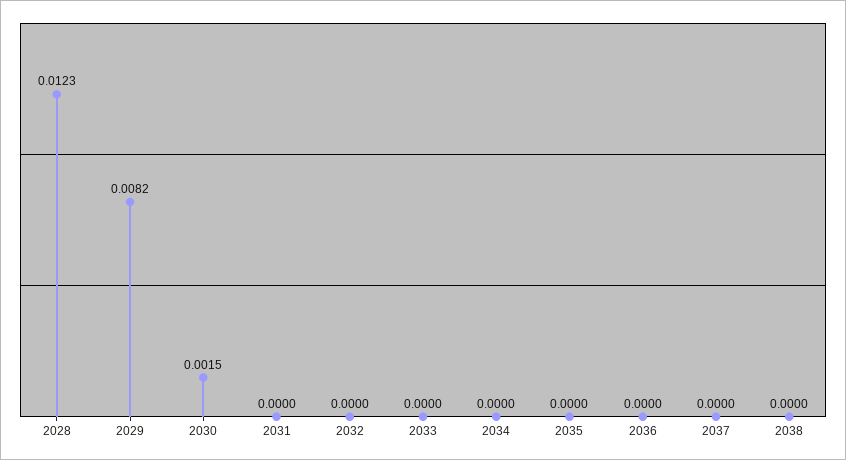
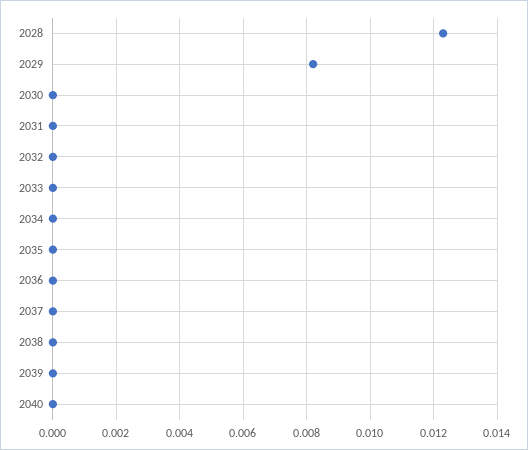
2030: 0.0015 -> 0
2039: none -> 0
2040: none -> 0

